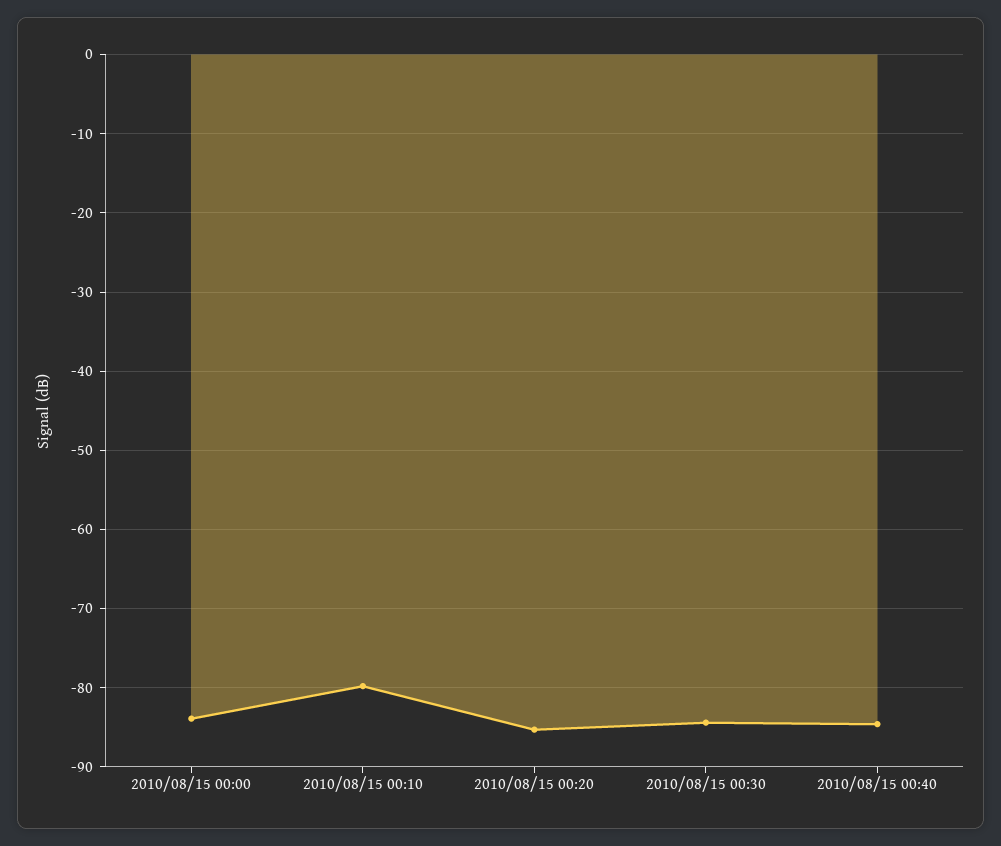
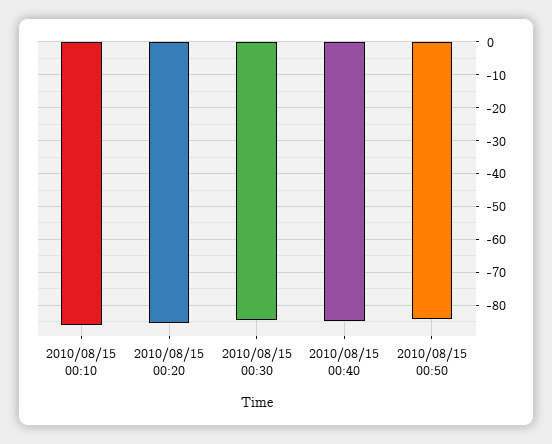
2010/08/15 00:00: -84 -> none
2010/08/15 00:10: -80 -> -86
2010/08/15 00:50: none -> -84

